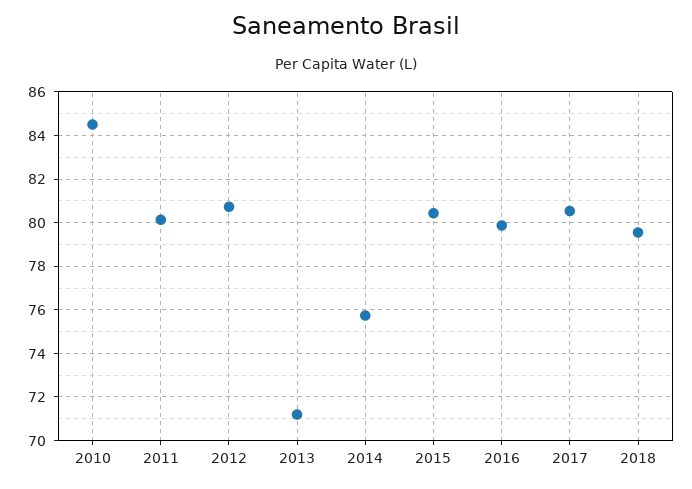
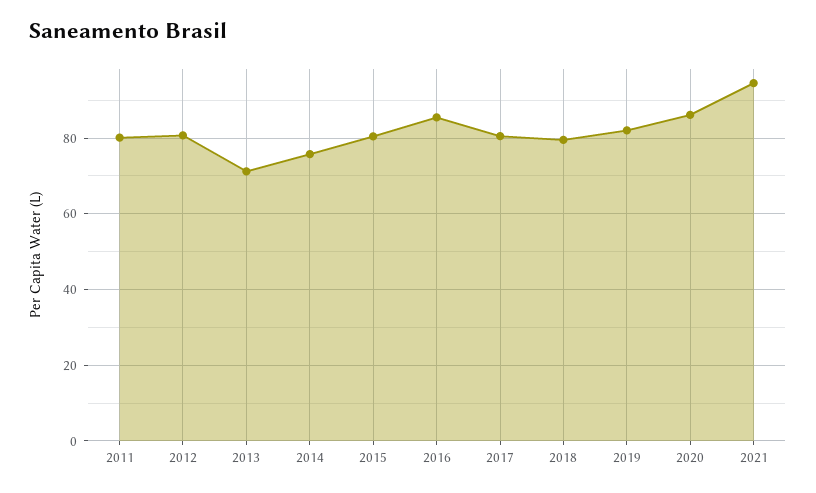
2010: 84.5 -> none
2016: 80 -> 86
2019: none -> 82
2020: none -> 86
2021: none -> 94

